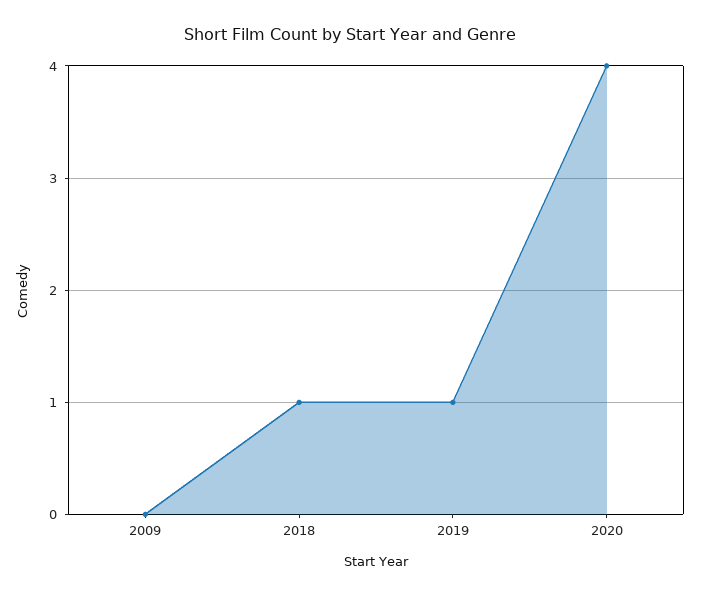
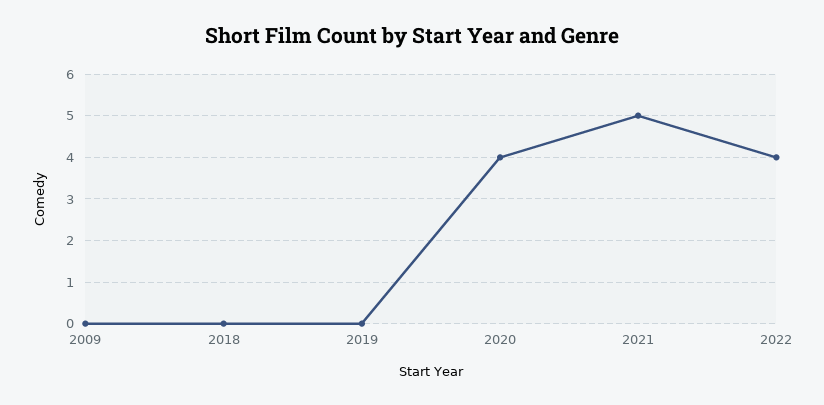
2018: 1 -> 0
2019: 1 -> 0
2021: none -> 5
2022: none -> 4

